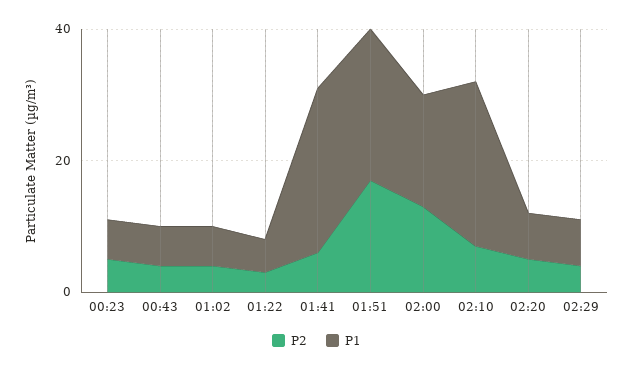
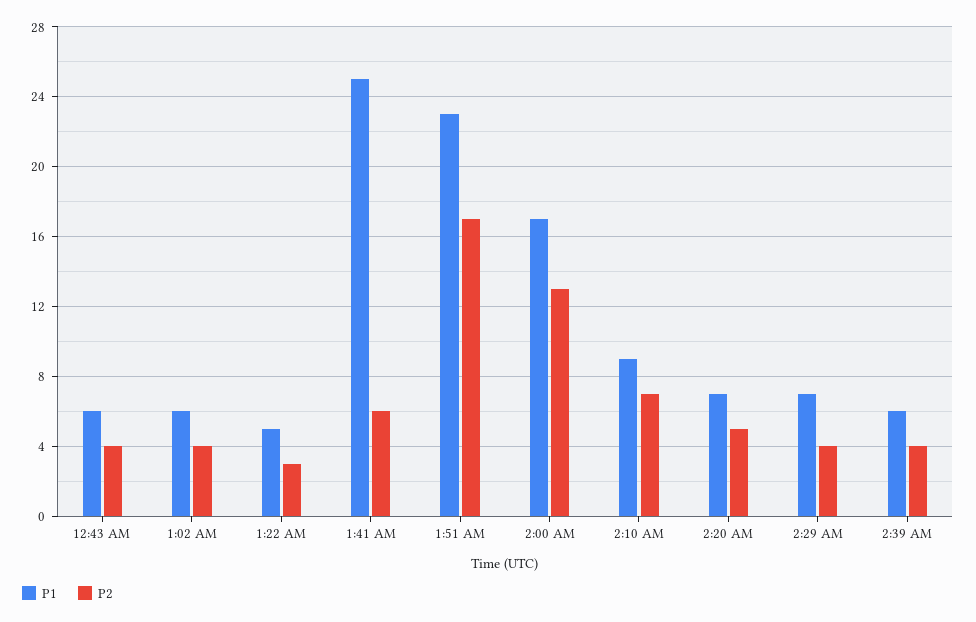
P2, 00:23: 5 -> none
P1, 00:23: 5 -> none
P1, 02:10: 25 -> 9
P1, 2:39 AM: none -> 6
P2, 2:39 AM: none -> 4

